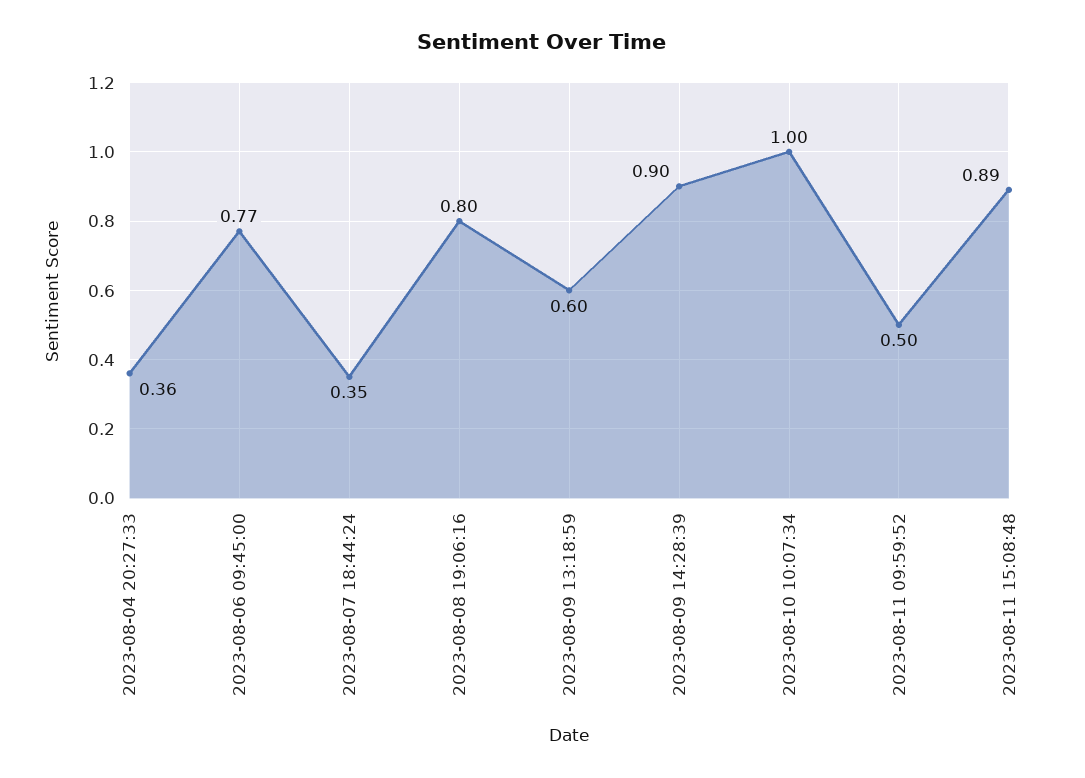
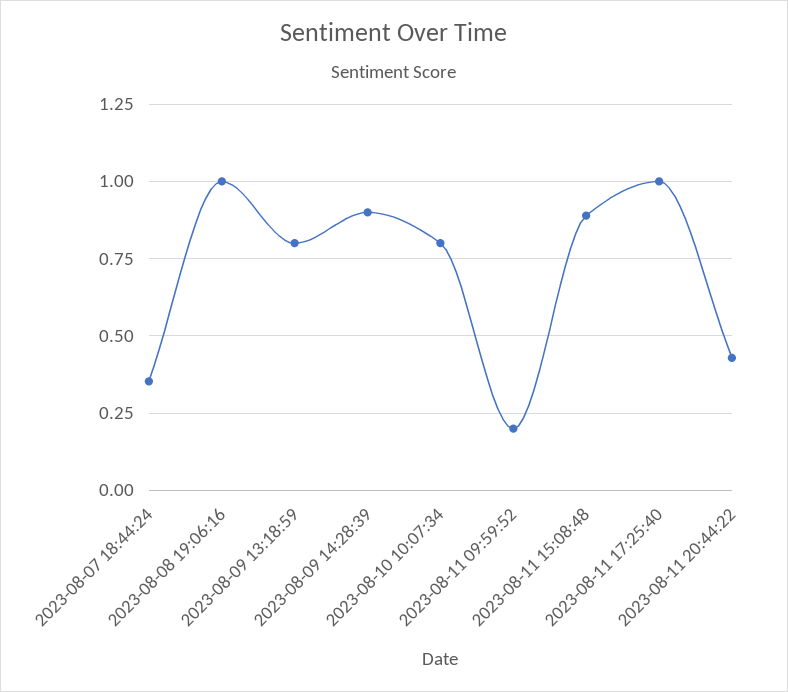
2023-08-04 20:27:33: 0.36 -> none
2023-08-06 09:45:00: 0.77 -> none
2023-08-08 19:06:16: 0.8 -> 1
2023-08-09 13:18:59: 0.6 -> 0.8
2023-08-10 10:07:34: 1 -> 0.8
2023-08-11 09:59:52: 0.5 -> 0.2
2023-08-11 17:25:40: none -> 1
2023-08-11 20:44:22: none -> 0.425

